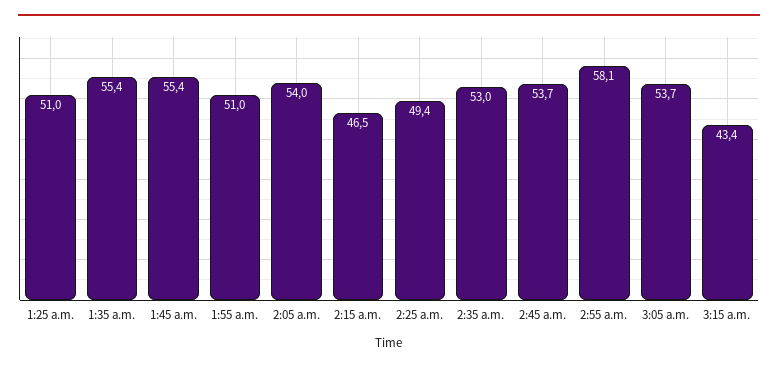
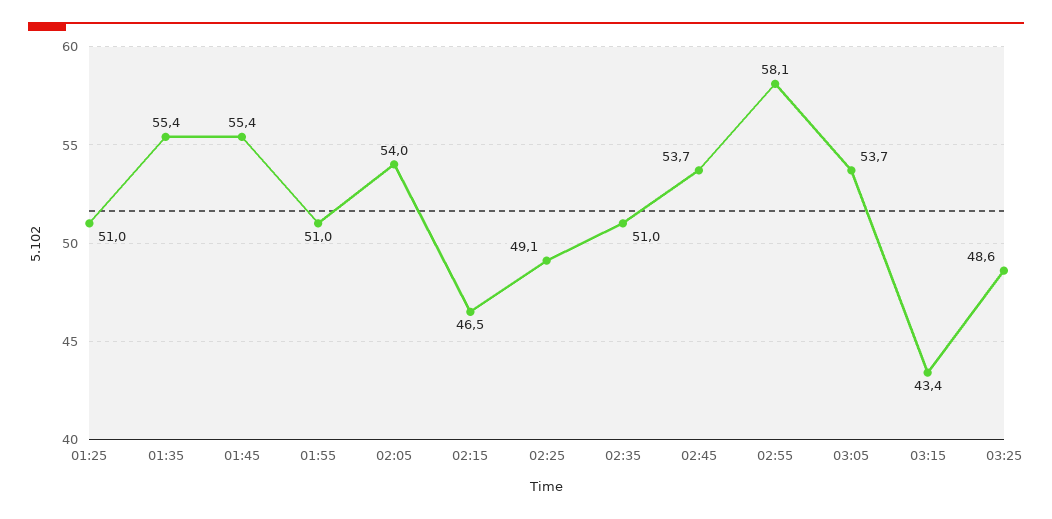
2:25 a.m.: 49.4 -> 49.1
2:35 a.m.: 53 -> 51
03:25: none -> 48.6

